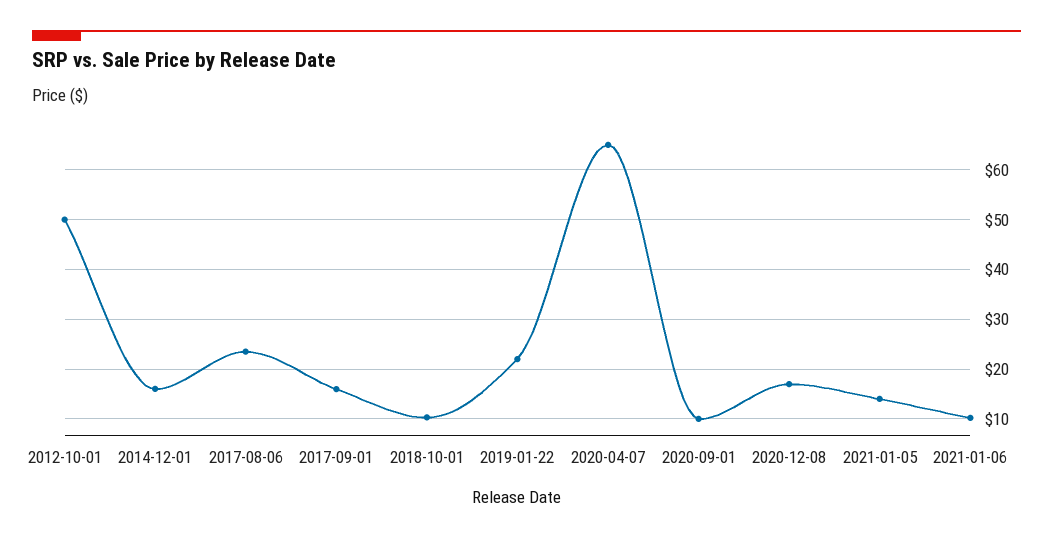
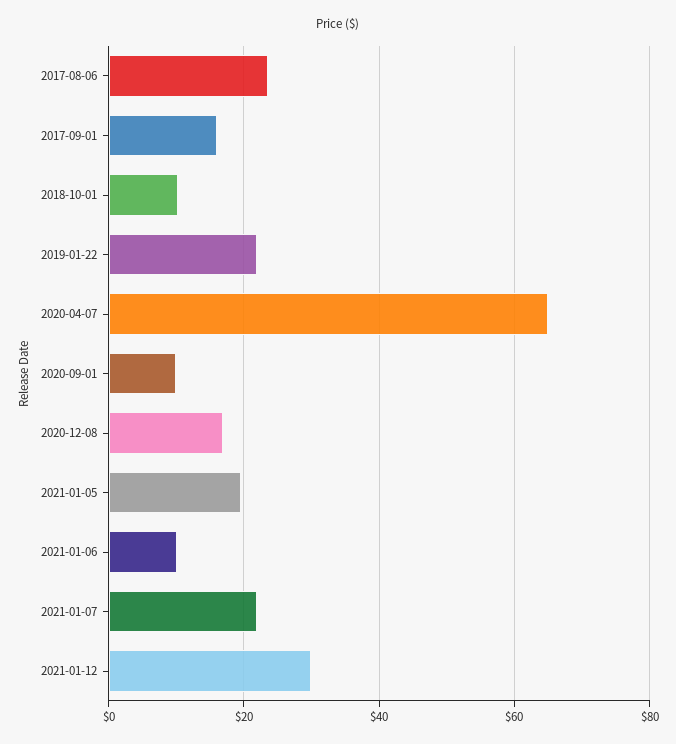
2012-10-01: 50 -> none
2014-12-01: 16 -> none
2021-01-05: 14 -> 20
2021-01-07: none -> 22
2021-01-12: none -> 30

